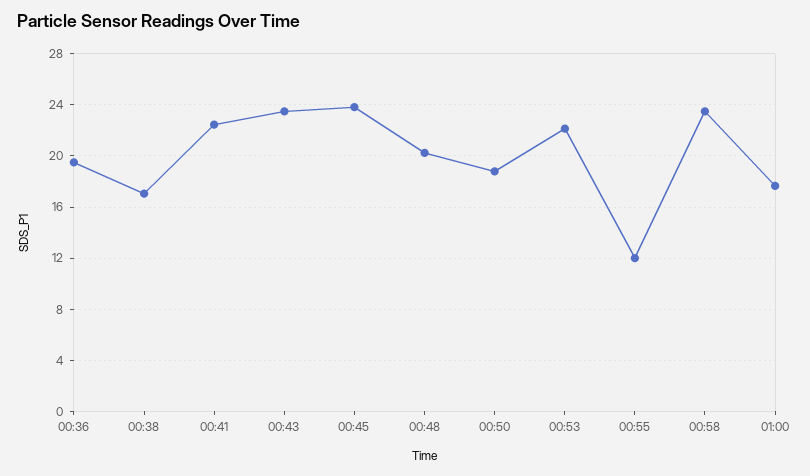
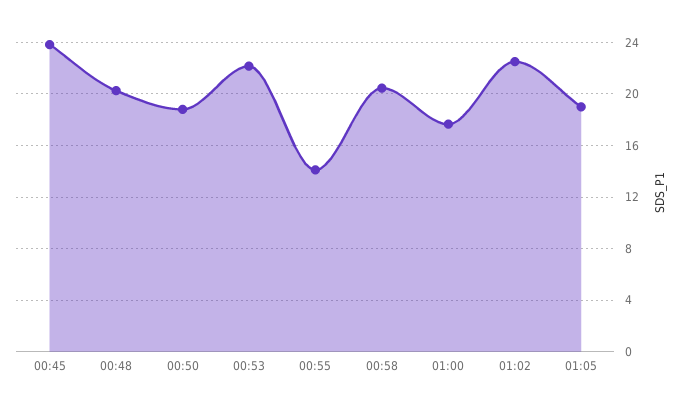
00:36: 19.5 -> none
00:38: 17 -> none
00:41: 22.5 -> none
00:43: 23.5 -> none
00:55: 12 -> 14
00:58: 23.5 -> 20.5
01:02: none -> 22.5
01:05: none -> 19

